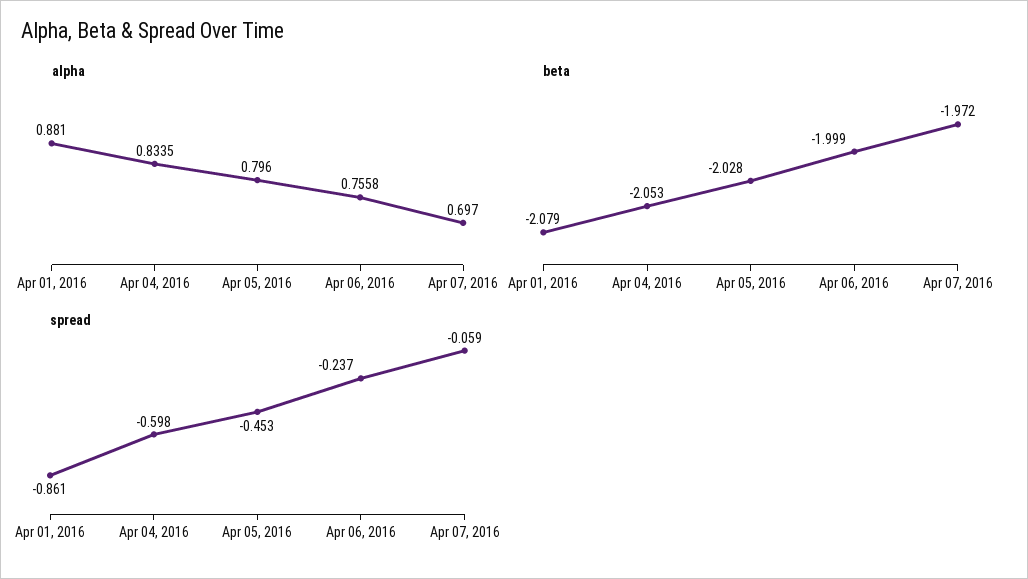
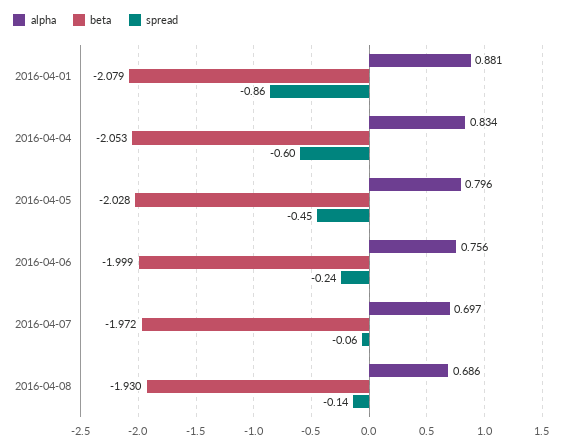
alpha, 2016-04-08: none -> 0.686
beta, 2016-04-08: none -> -1.93
spread, 2016-04-08: none -> -0.14

